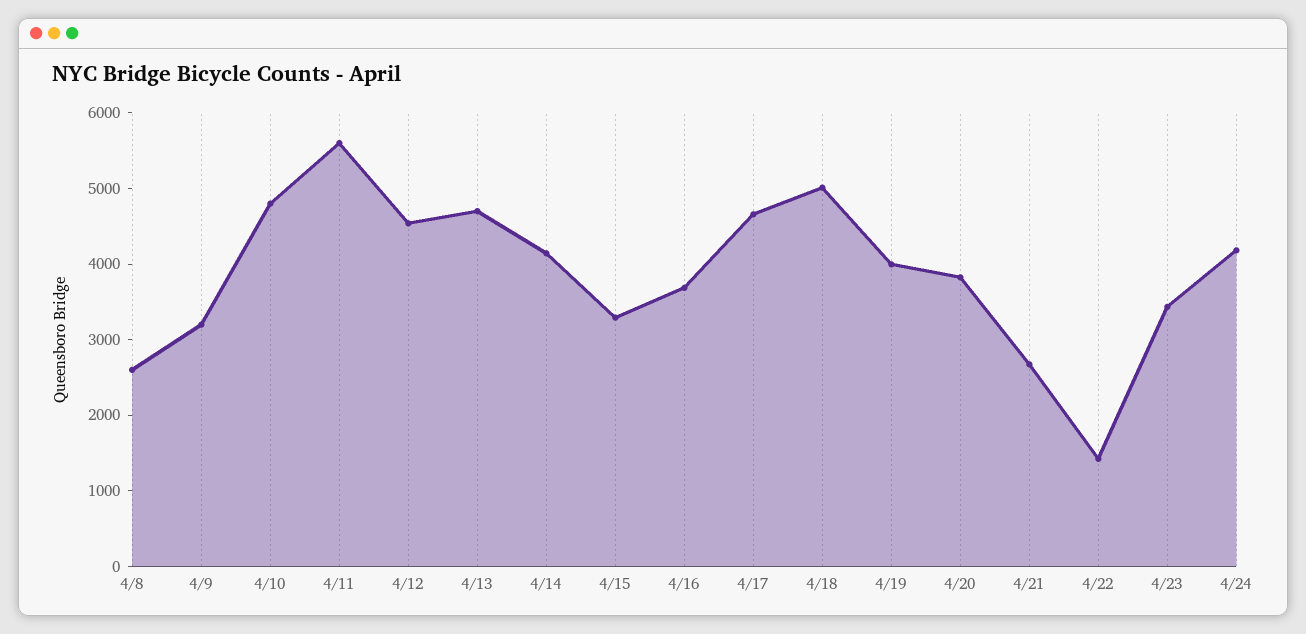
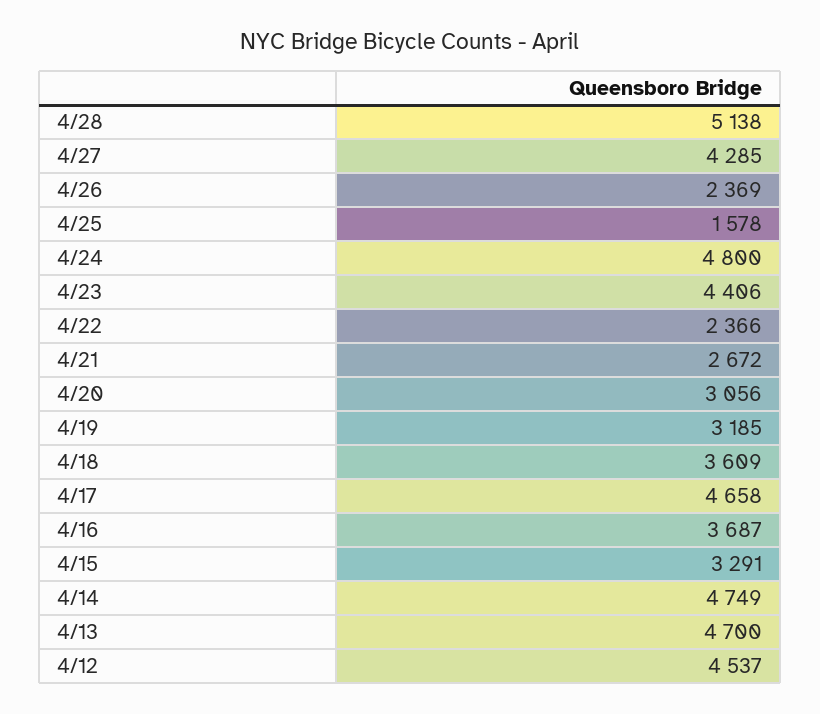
4/8: 2600 -> none
4/9: 3200 -> none
4/10: 4800 -> none
4/11: 5600 -> none
4/14: 4200 -> 4749
4/18: 5000 -> 3609
4/19: 4000 -> 3185
4/20: 3800 -> 3056
4/22: 1400 -> 2366
4/23: 3400 -> 4406
4/24: 4200 -> 4800
4/28: none -> 5138
4/27: none -> 4285
4/26: none -> 2369
4/25: none -> 1578

